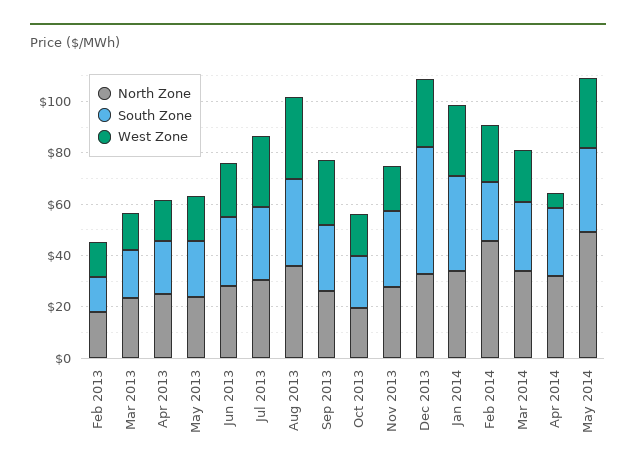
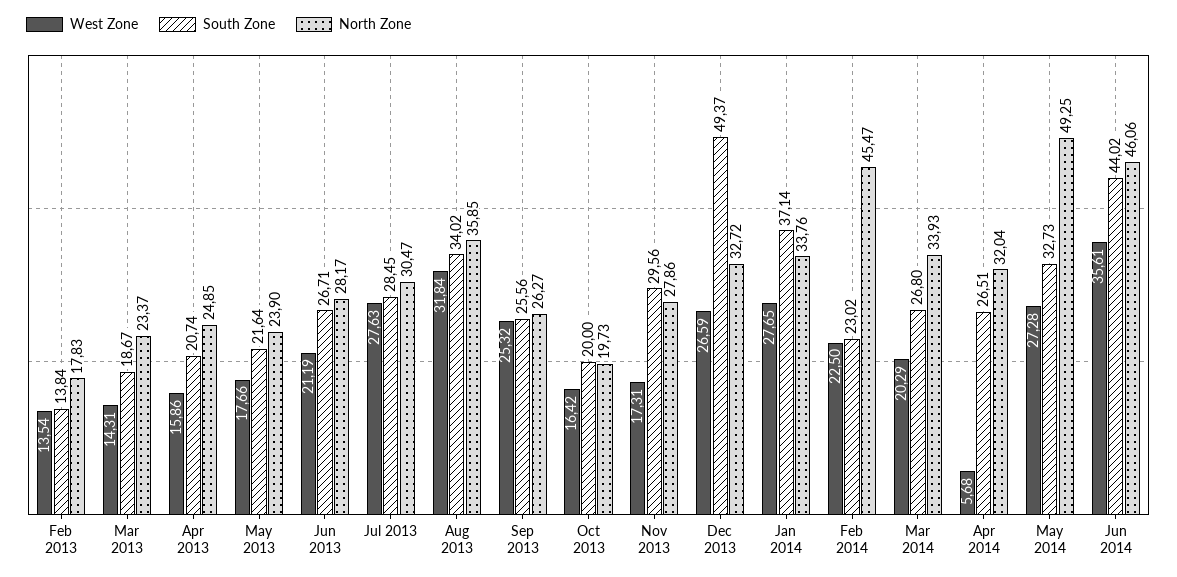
West Zone, Jun 2014: none -> 35.61
South Zone, Jun 2014: none -> 44.02
North Zone, Jun 2014: none -> 46.06

